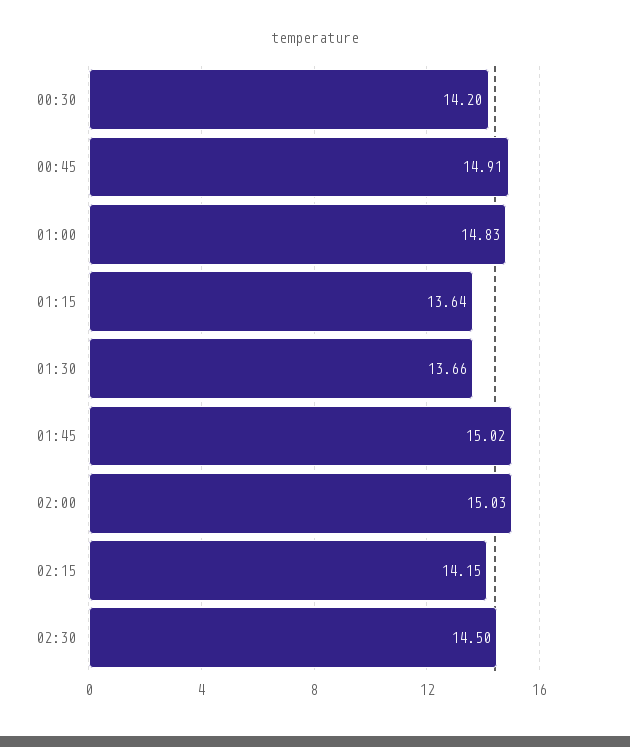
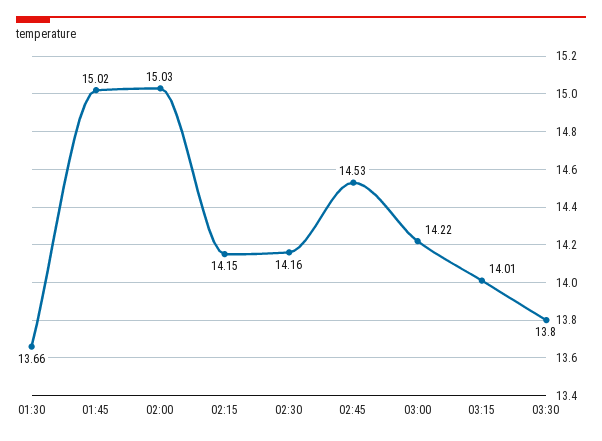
00:30: 14.2 -> none
00:45: 14.91 -> none
01:00: 14.83 -> none
01:15: 13.64 -> none
02:30: 14.5 -> 14.16
02:45: none -> 14.53
03:00: none -> 14.22
03:15: none -> 14.01
03:30: none -> 13.8

